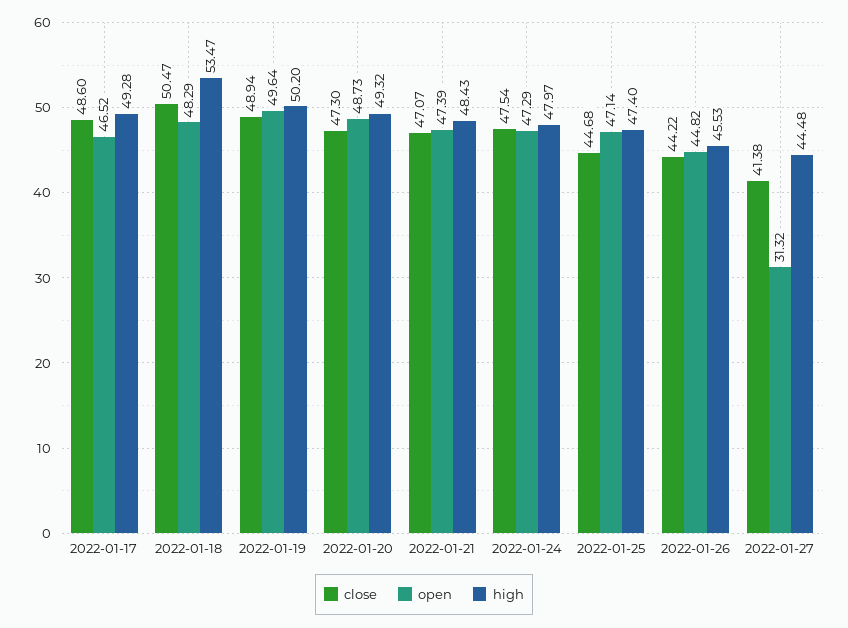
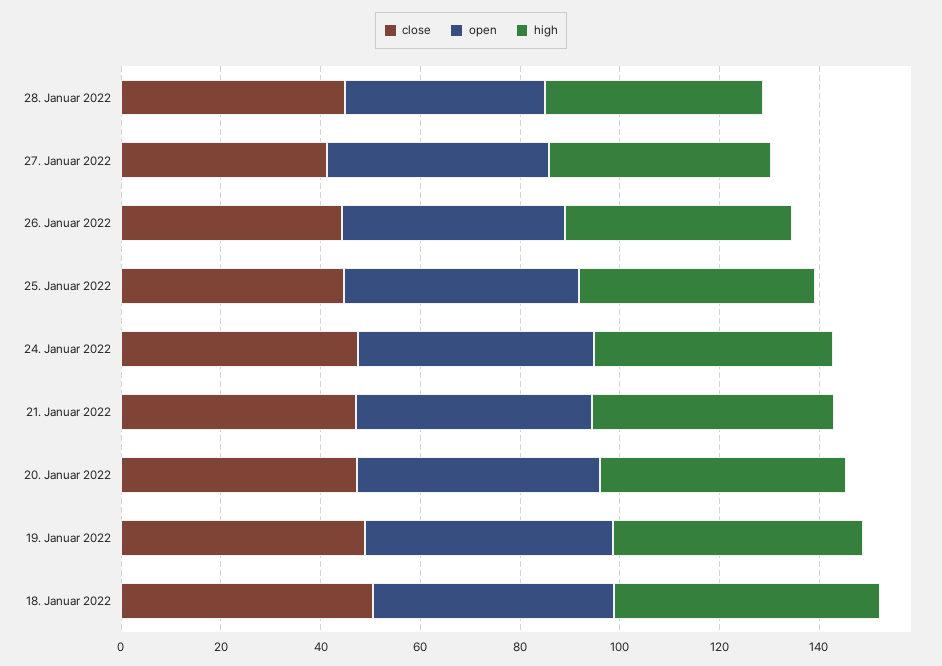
close, 2022-01-17: 48.6 -> none
open, 2022-01-17: 46.52 -> none
high, 2022-01-17: 49.28 -> none
open, 2022-01-27: 31.32 -> 45
close, 28. Januar 2022: none -> 45
open, 28. Januar 2022: none -> 40
high, 28. Januar 2022: none -> 45

